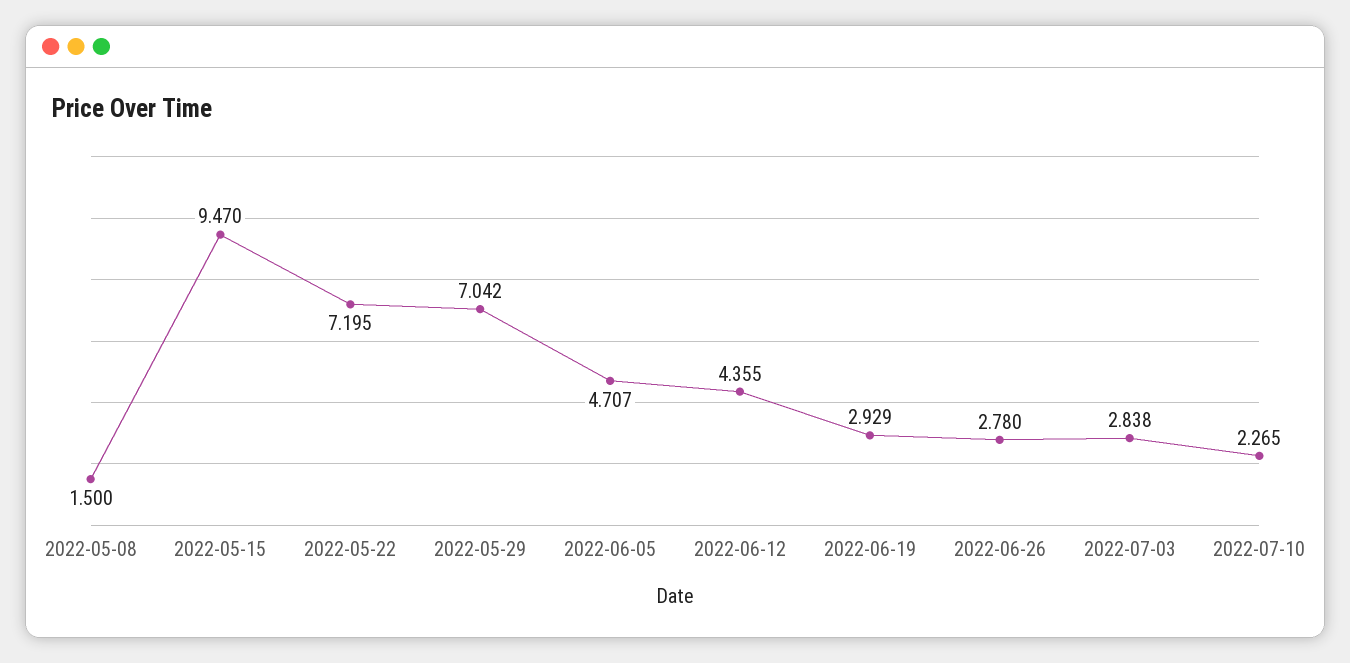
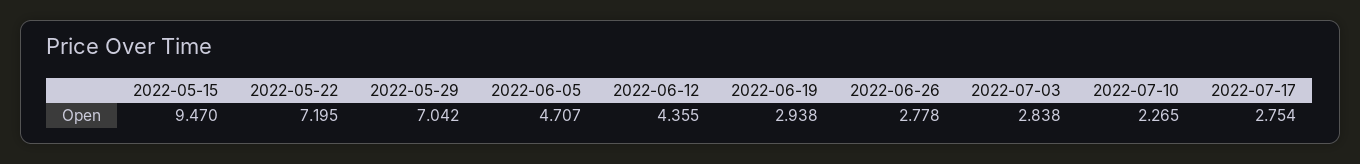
2022-05-08: 1.5 -> none
2022-06-19: 2.929 -> 2.938
2022-06-26: 2.78 -> 2.778
2022-07-17: none -> 2.754

